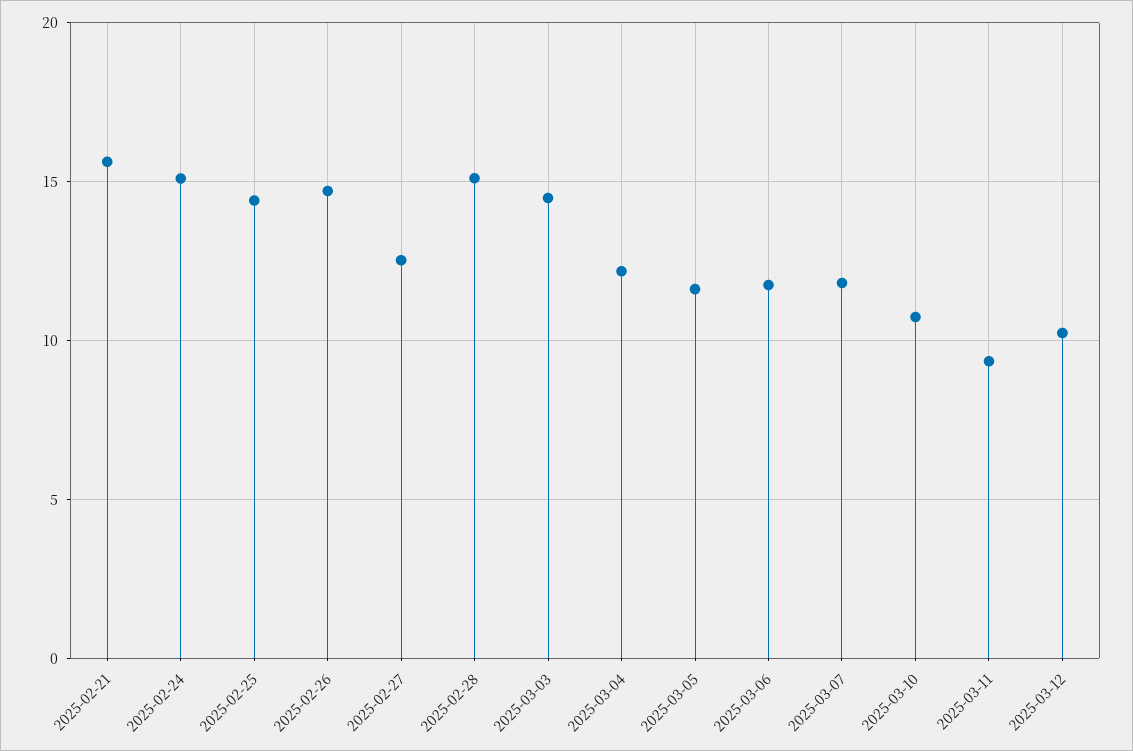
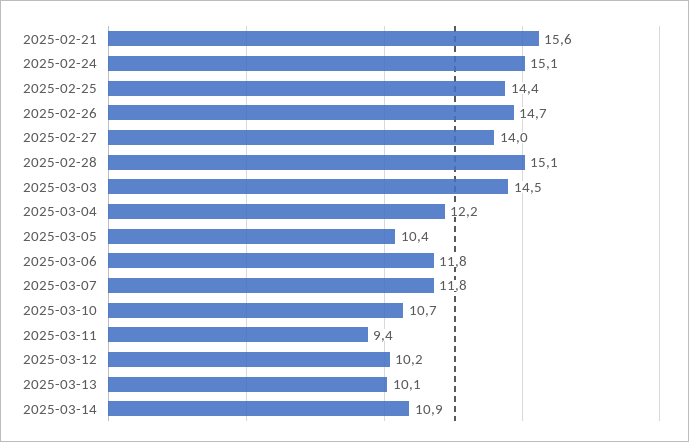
2025-02-27: 12.5 -> 14
2025-03-05: 11.5 -> 10.4
2025-03-13: none -> 10.1
2025-03-14: none -> 10.9

